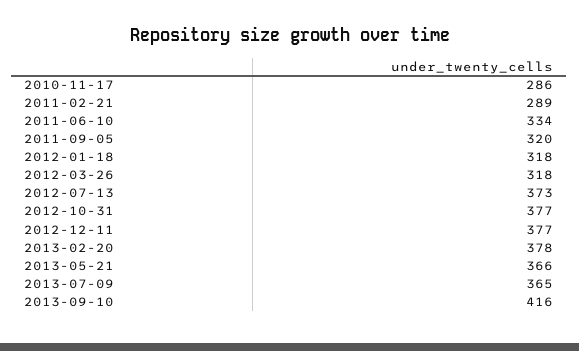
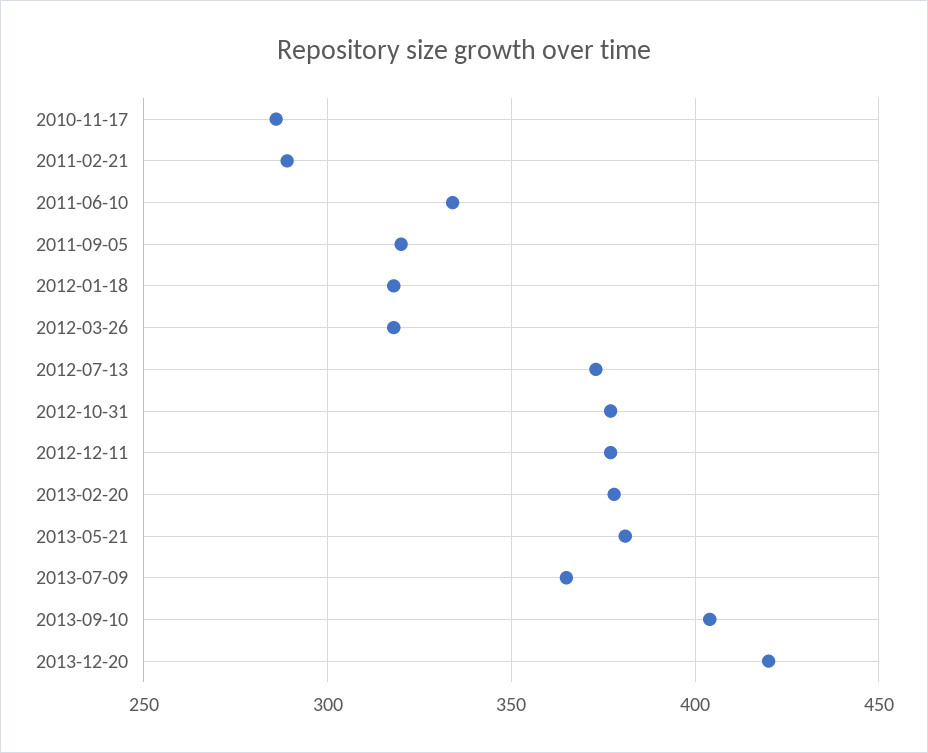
2013-05-21: 366 -> 380
2013-09-10: 416 -> 405
2013-12-20: none -> 420

